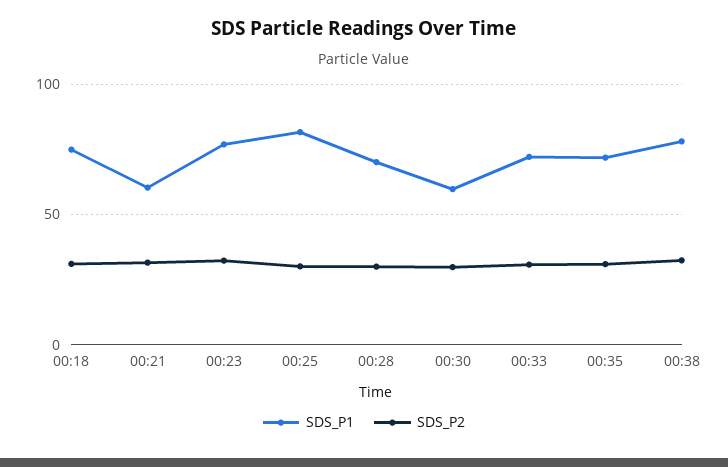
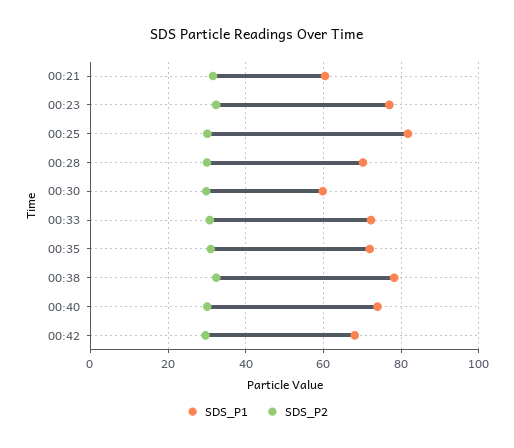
SDS_P1, 00:18: 75 -> none
SDS_P2, 00:18: 30 -> none
SDS_P1, 00:40: none -> 74
SDS_P2, 00:40: none -> 30
SDS_P1, 00:42: none -> 68
SDS_P2, 00:42: none -> 30

